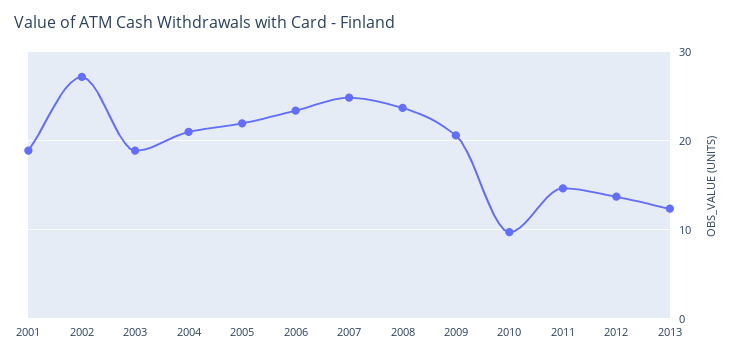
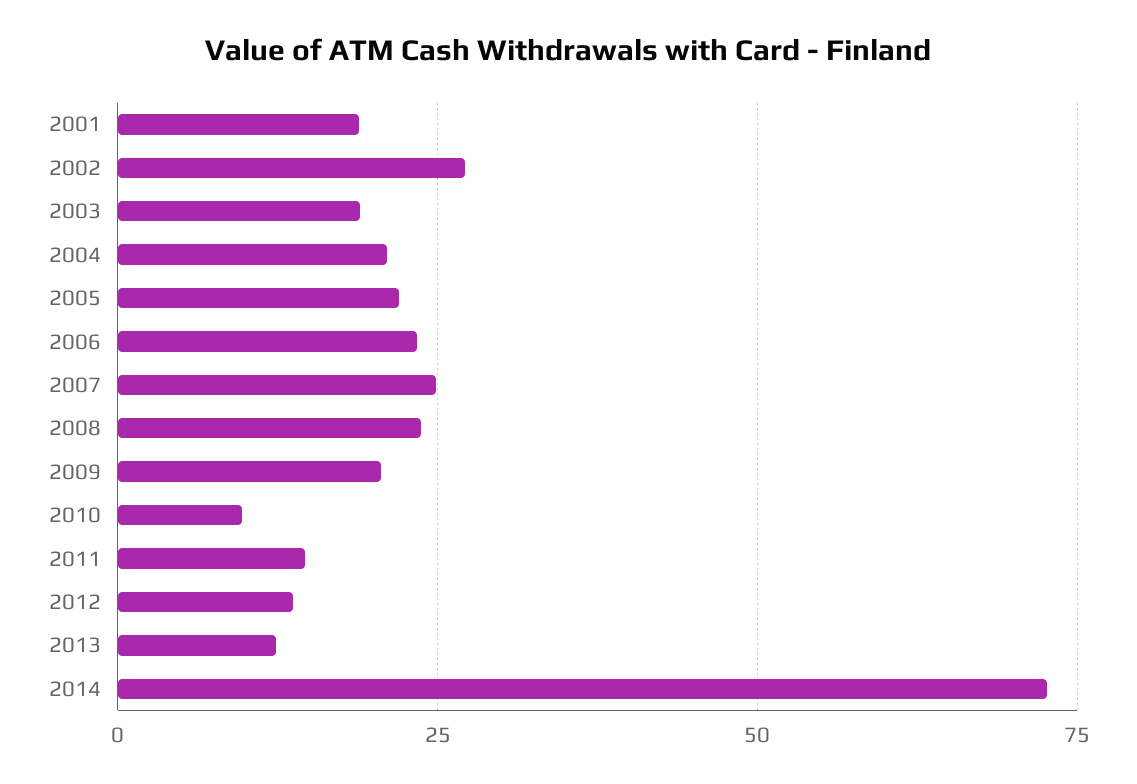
2014: none -> 72.5

